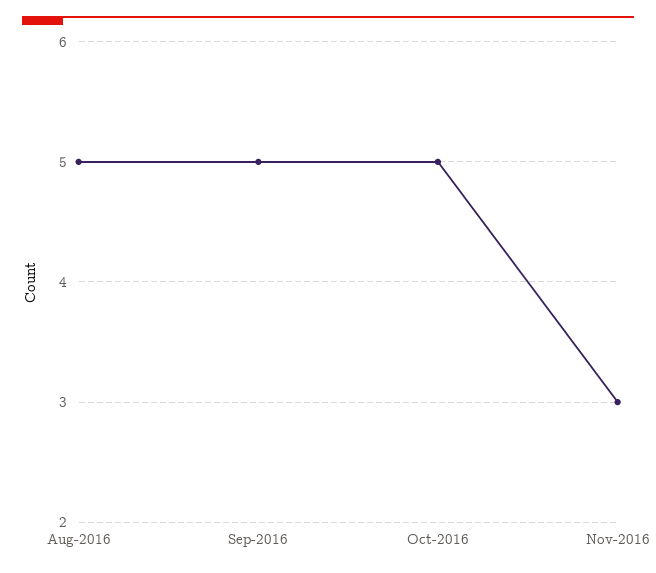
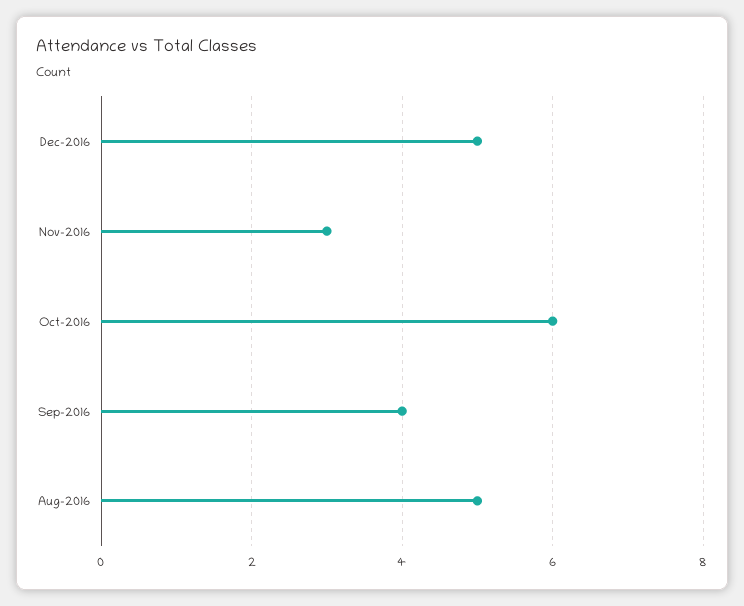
Sep-2016: 5 -> 4
Oct-2016: 5 -> 6
Dec-2016: none -> 5

